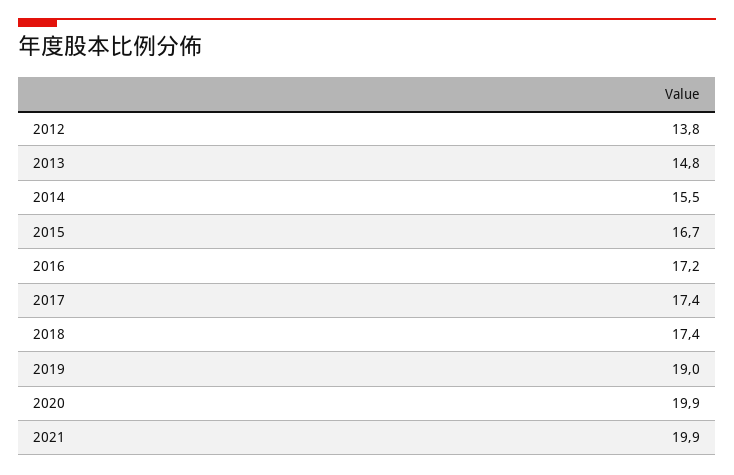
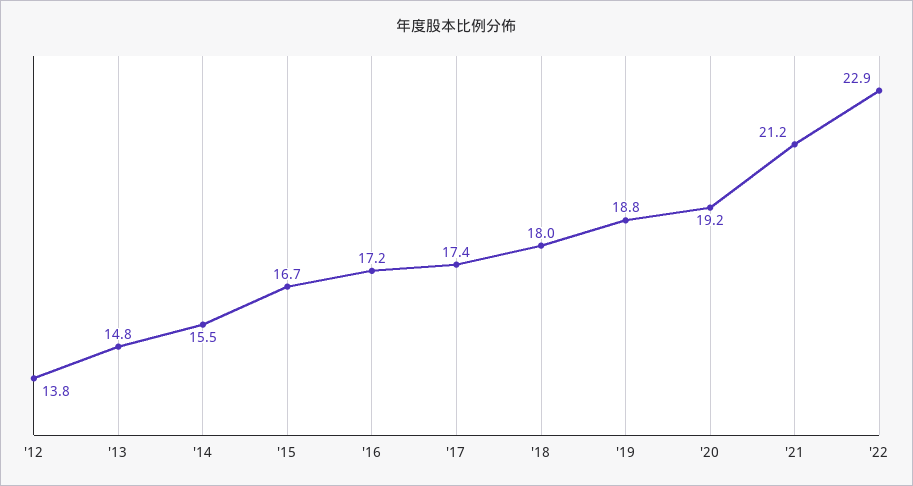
2018: 17.4 -> 18
2019: 19 -> 18.8
2020: 19.9 -> 19.2
2021: 19.9 -> 21.2
'22: none -> 22.9

